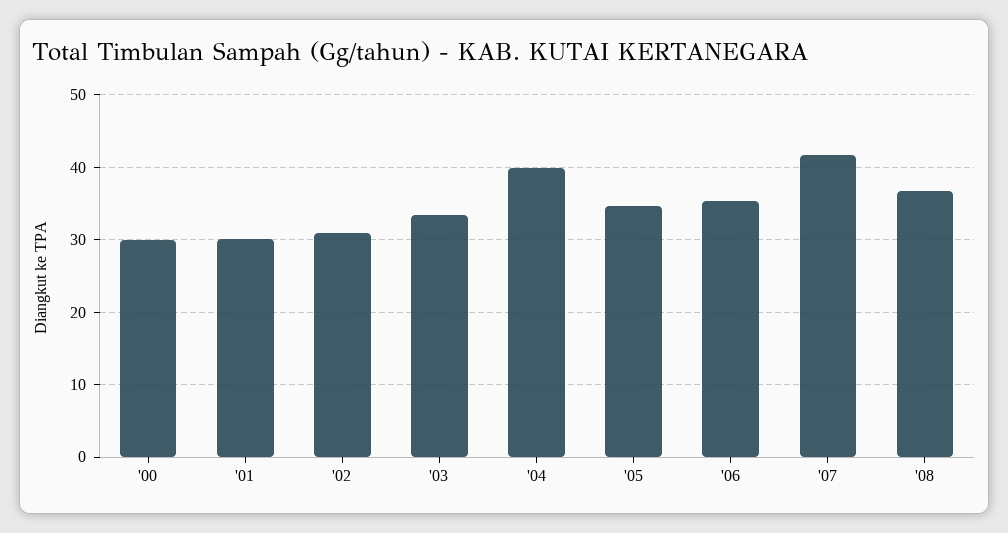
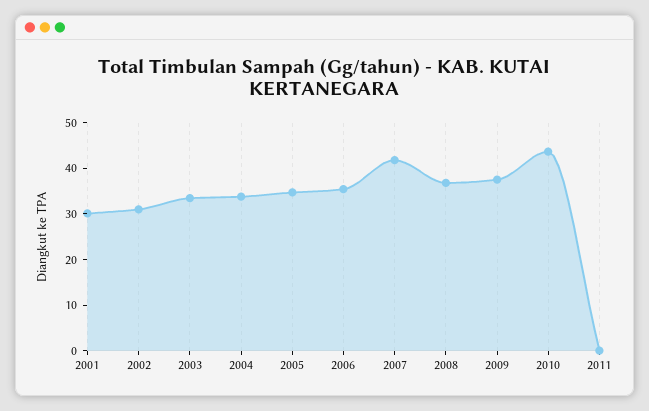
'00: 30 -> none
'04: 40 -> 34
2009: none -> 38
2010: none -> 44
2011: none -> 0

